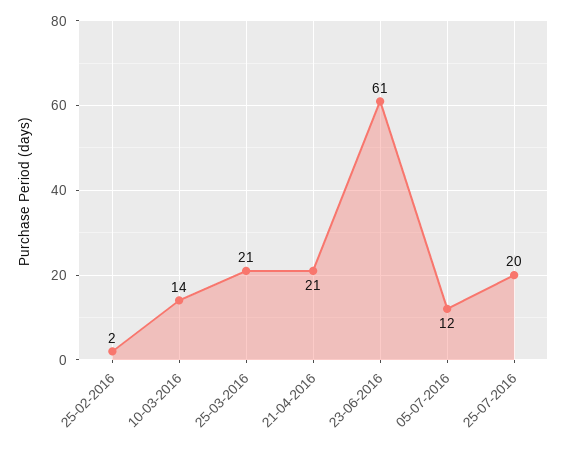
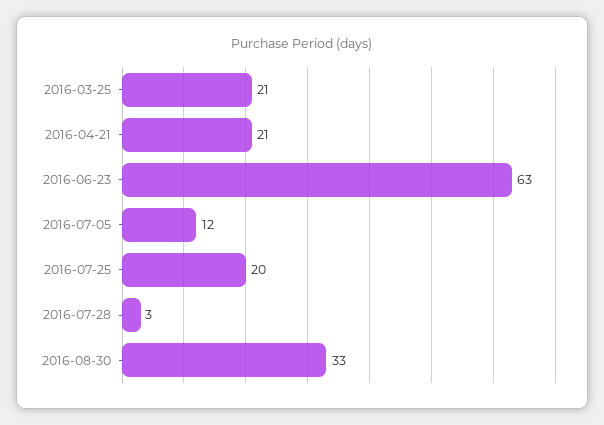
25-02-2016: 2 -> none
10-03-2016: 14 -> none
23-06-2016: 61 -> 63
2016-07-28: none -> 3
2016-08-30: none -> 33

